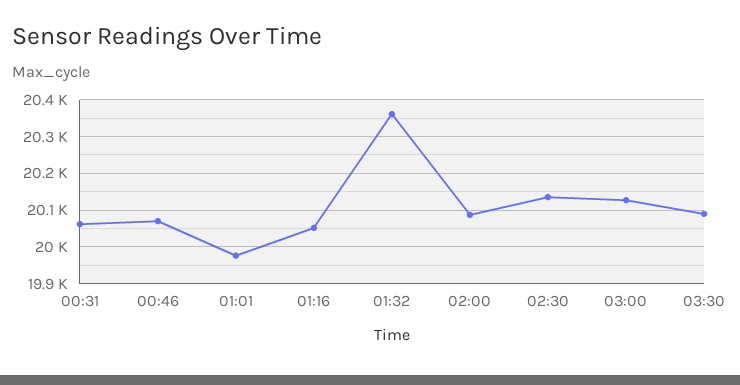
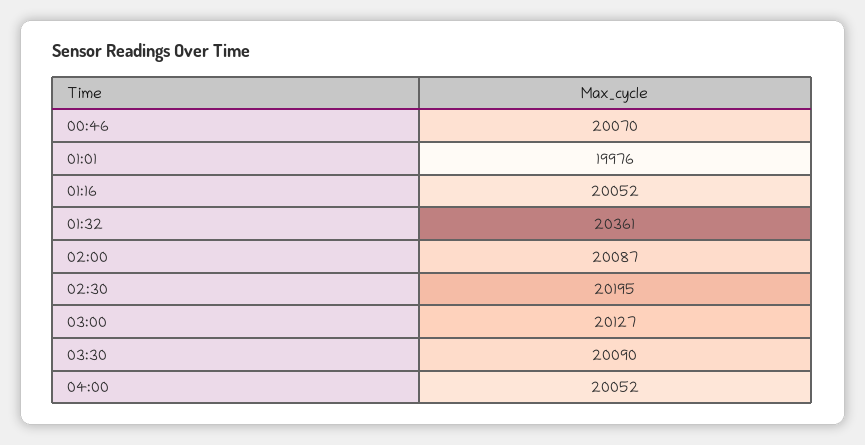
00:31: 20060 -> none
02:30: 20140 -> 20195
04:00: none -> 20052

